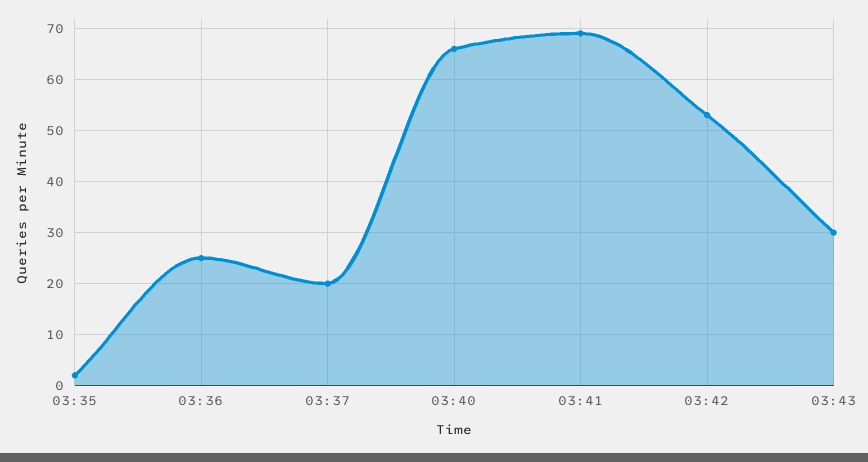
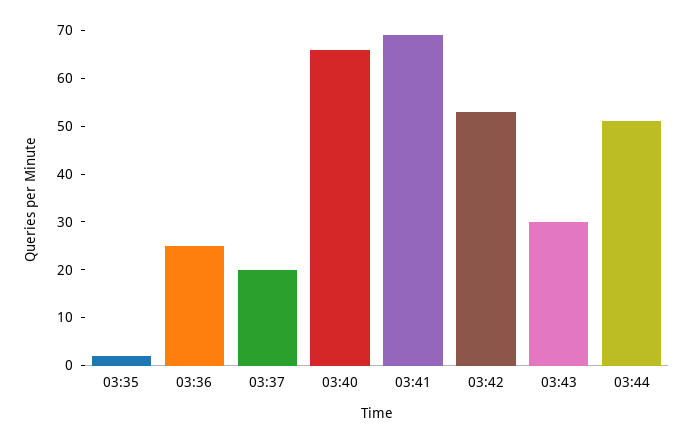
03:44: none -> 50

